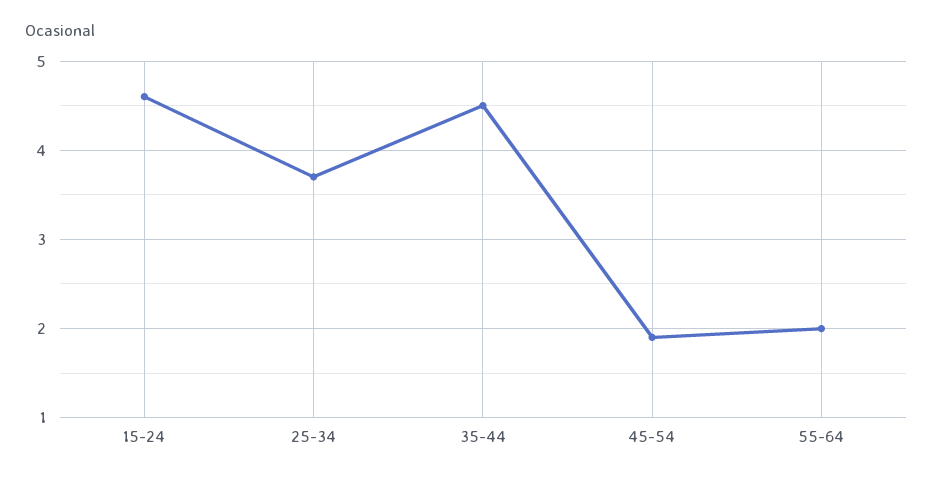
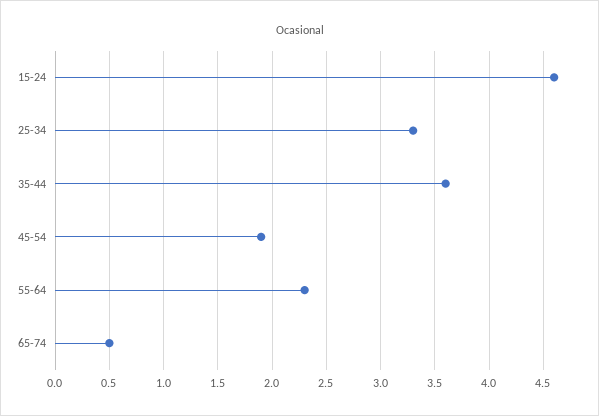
25-34: 3.7 -> 3.3
35-44: 4.5 -> 3.6
55-64: 2 -> 2.3
65-74: none -> 0.5

